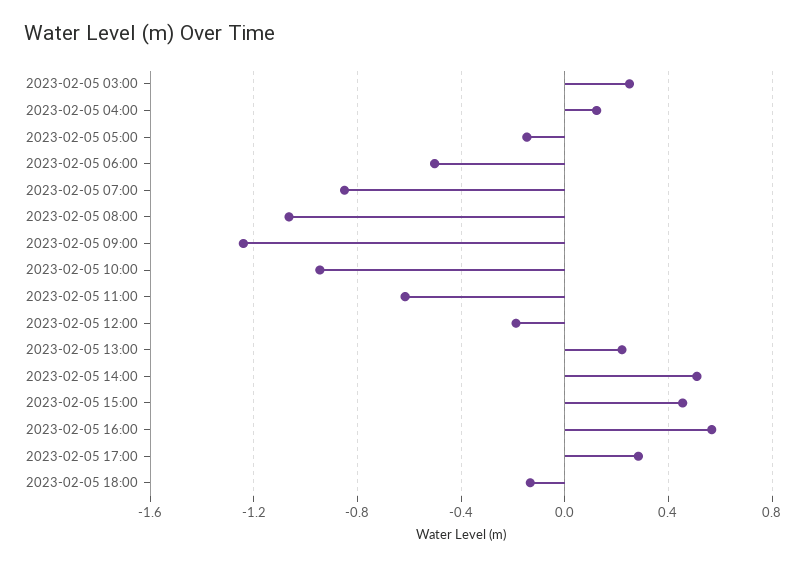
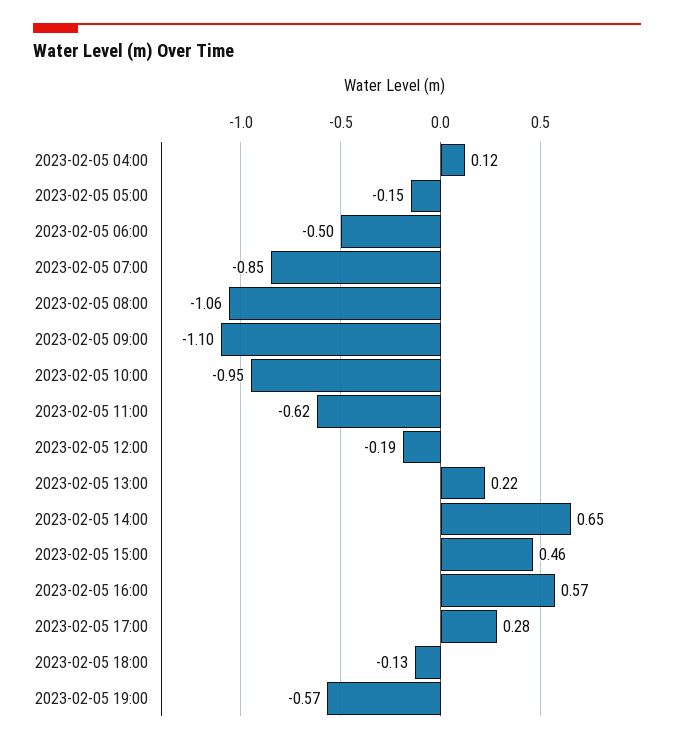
2023-02-05 03:00: 0.25 -> none
2023-02-05 09:00: -1.25 -> -1.1
2023-02-05 14:00: 0.5 -> 0.65
2023-02-05 19:00: none -> -0.57

